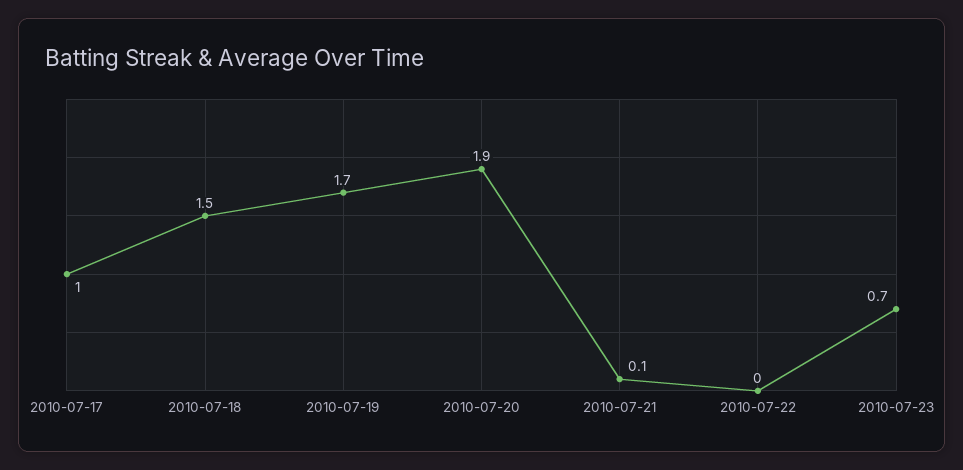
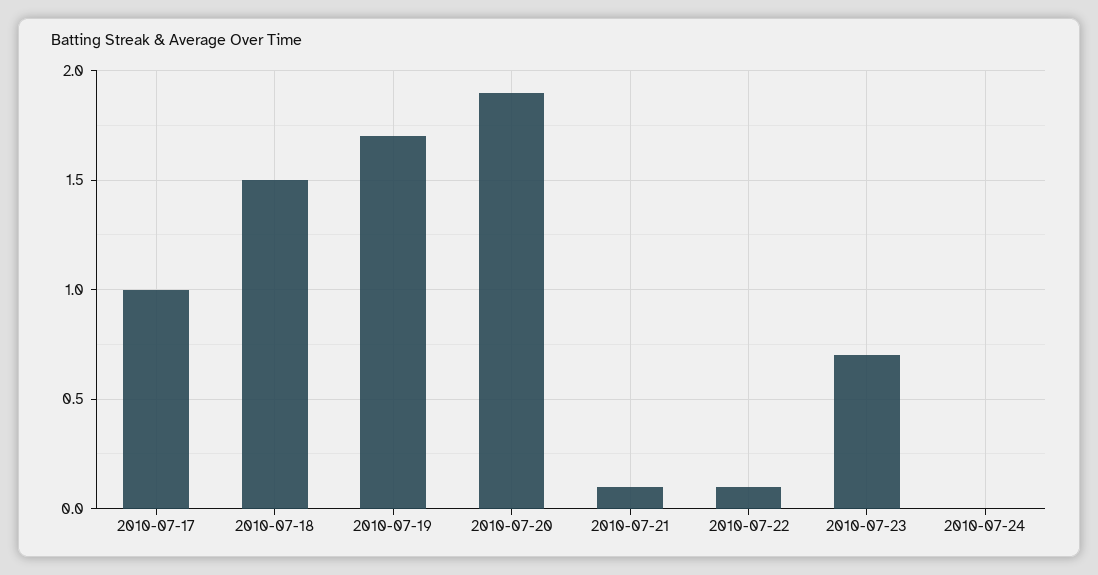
2010-07-22: 0 -> 0.1
2010-07-24: none -> 0

